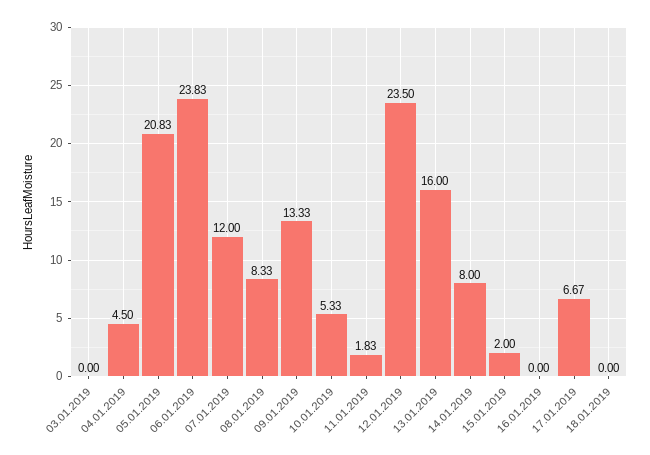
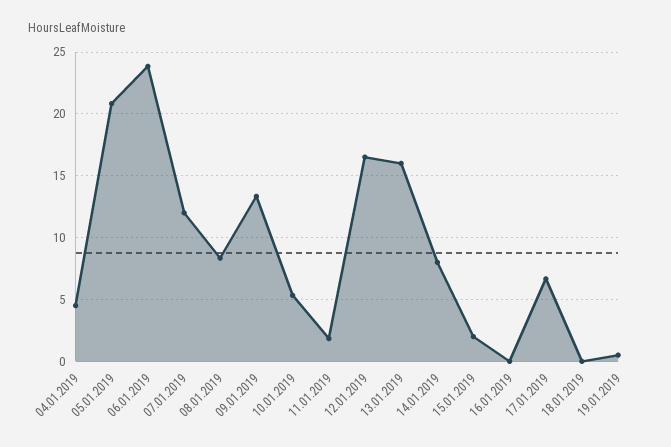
03.01.2019: 0 -> none
12.01.2019: 23.5 -> 16.5
19.01.2019: none -> 0.5

